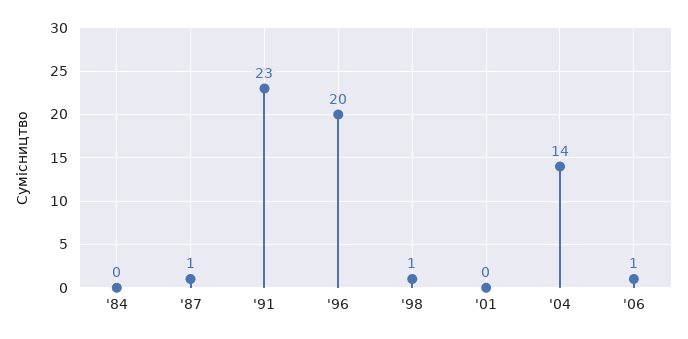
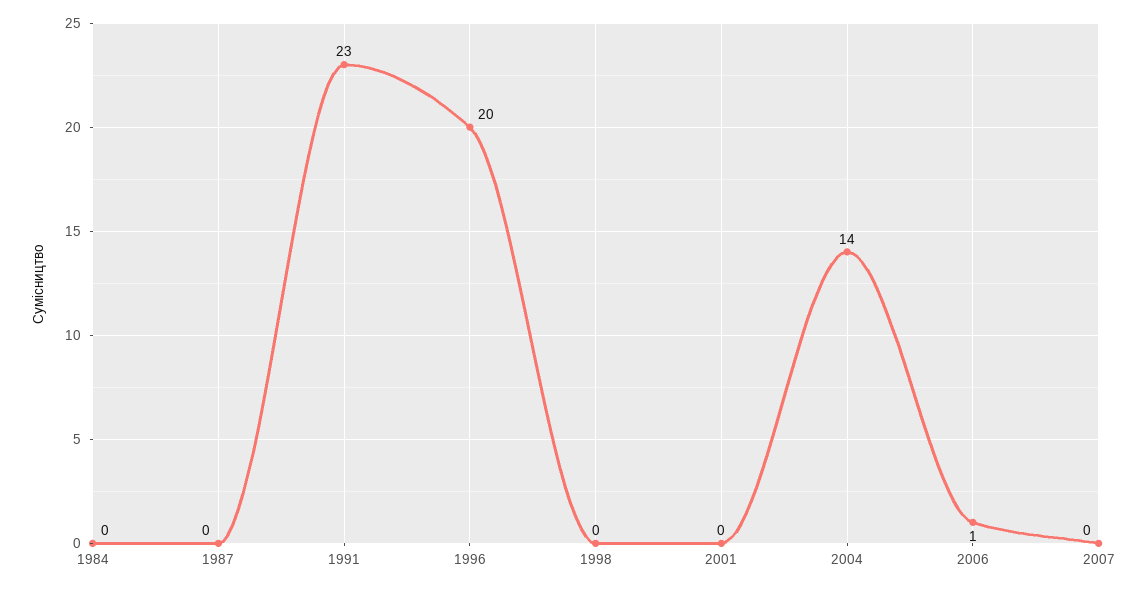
'87: 1 -> 0
'98: 1 -> 0
2007: none -> 0

